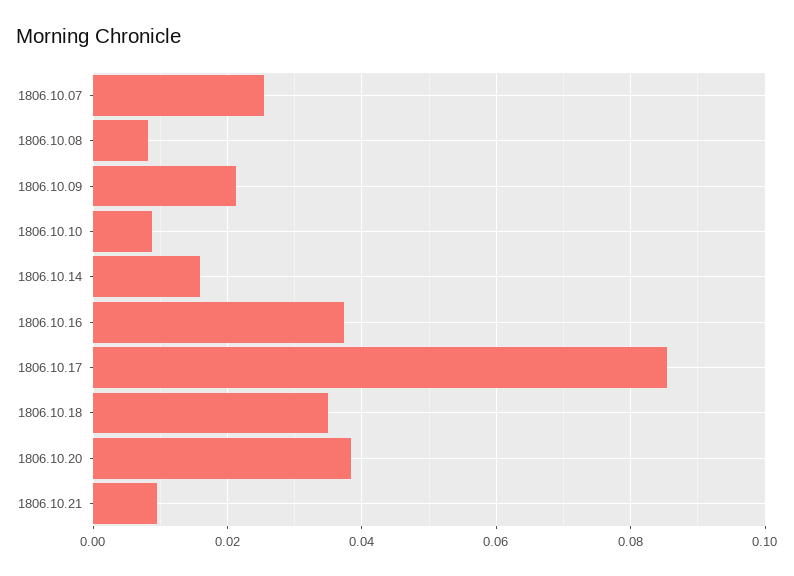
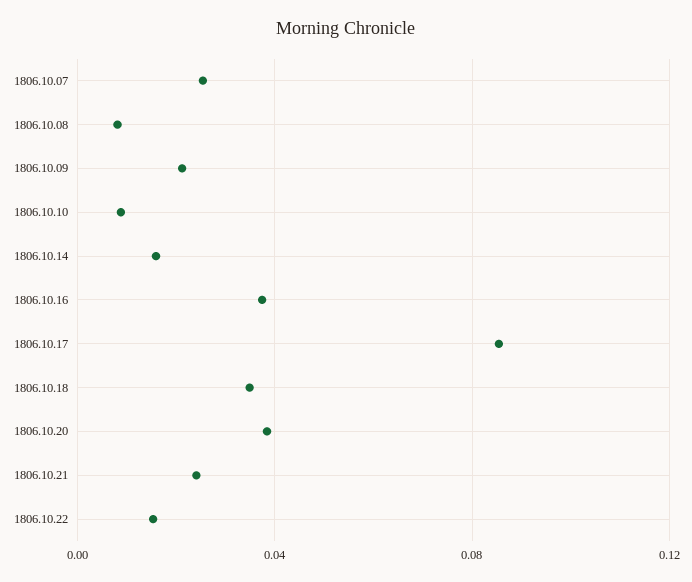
1806.10.21: 0.01 -> 0.025
1806.10.22: none -> 0.015

